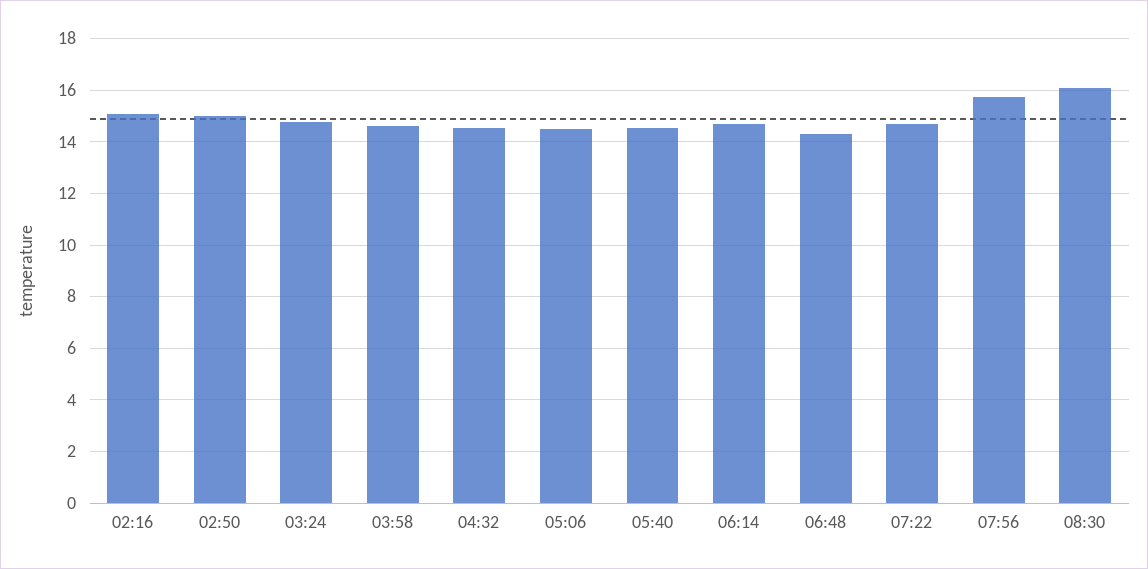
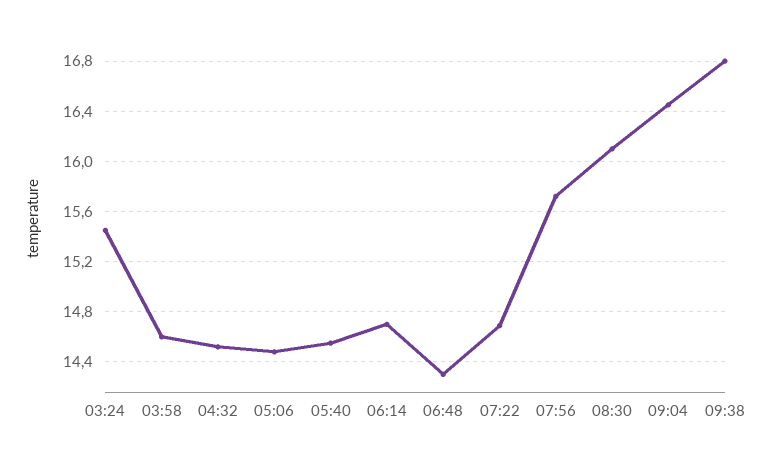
02:16: 15 -> none
02:50: 15 -> none
03:24: 14.75 -> 15.45
09:04: none -> 16.45
09:38: none -> 16.8

